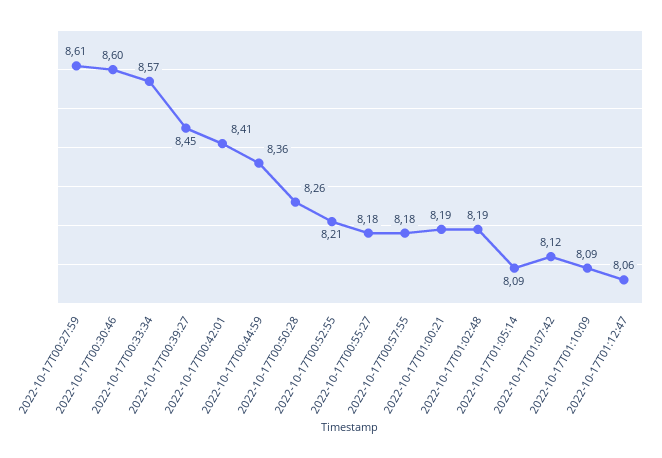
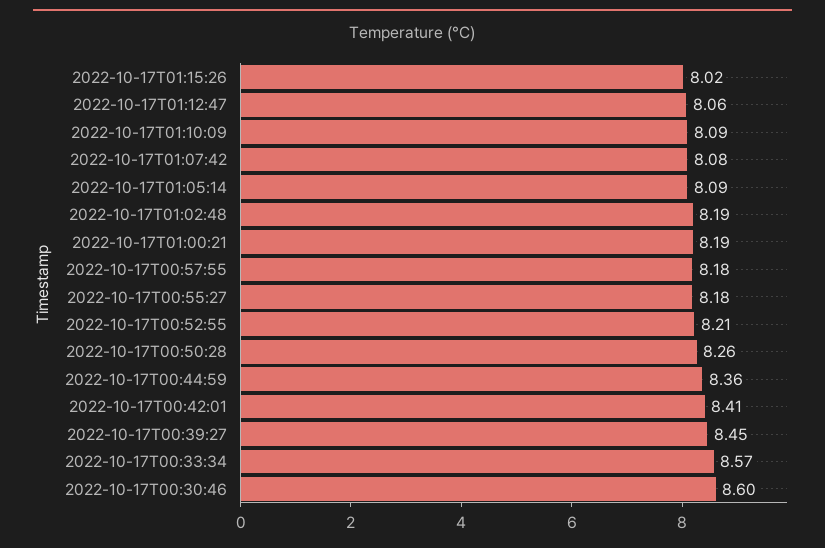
2022-10-17T00:27:59: 8.61 -> none
2022-10-17T01:07:42: 8.12 -> 8.08
2022-10-17T01:15:26: none -> 8.02

